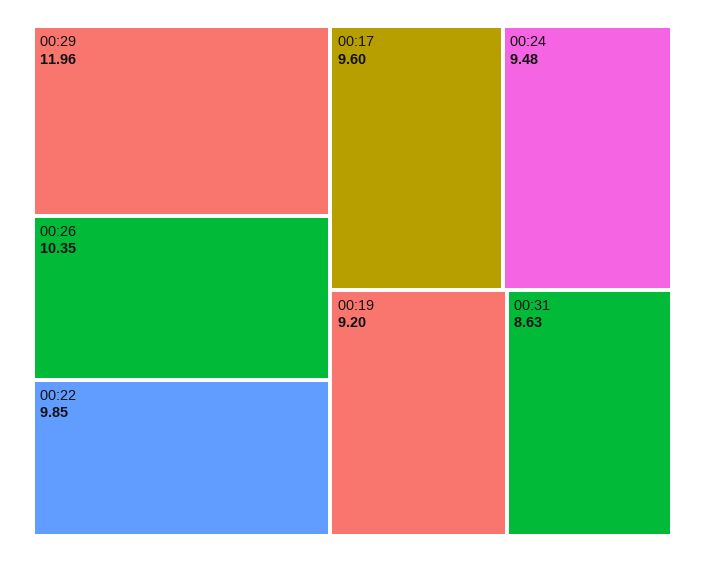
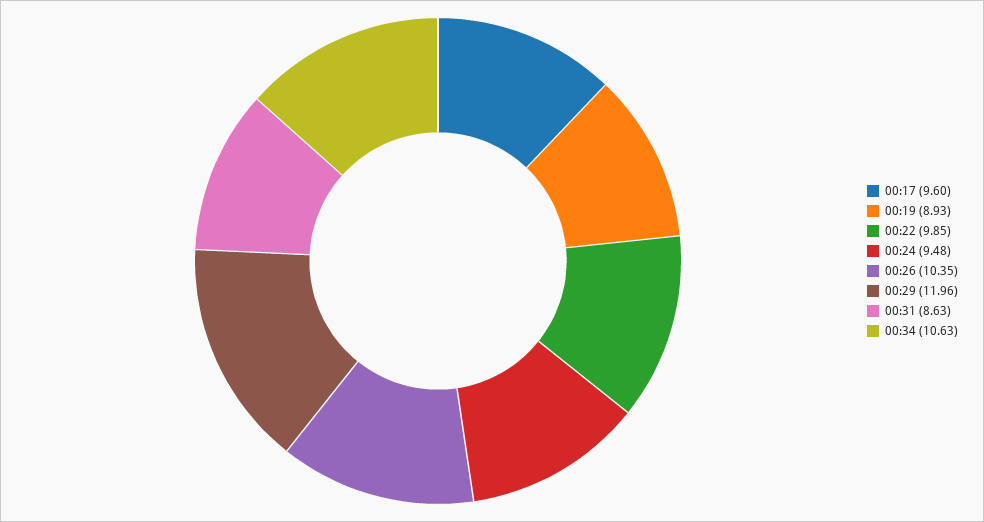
00:19: 9.2 -> 8.93
00:34: none -> 10.63

